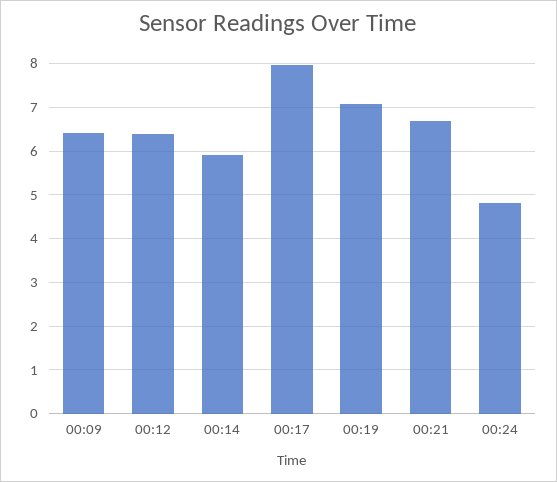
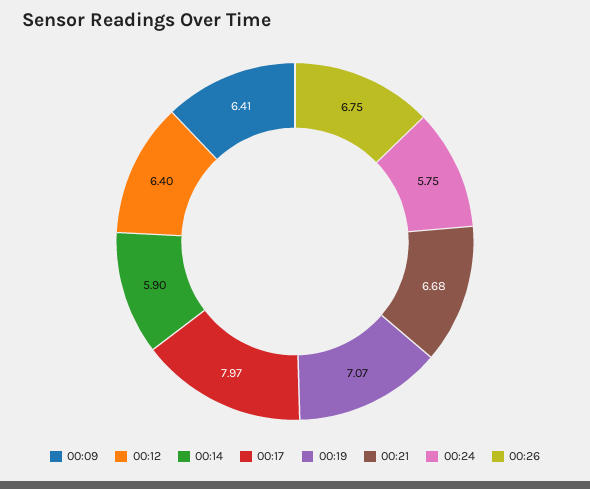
00:24: 4.8 -> 5.75
00:26: none -> 6.75

